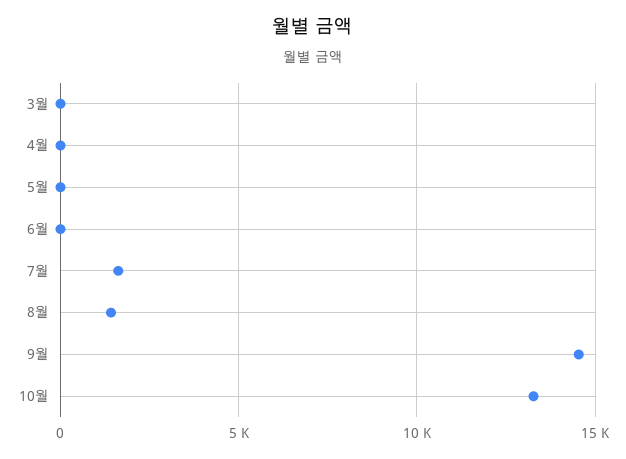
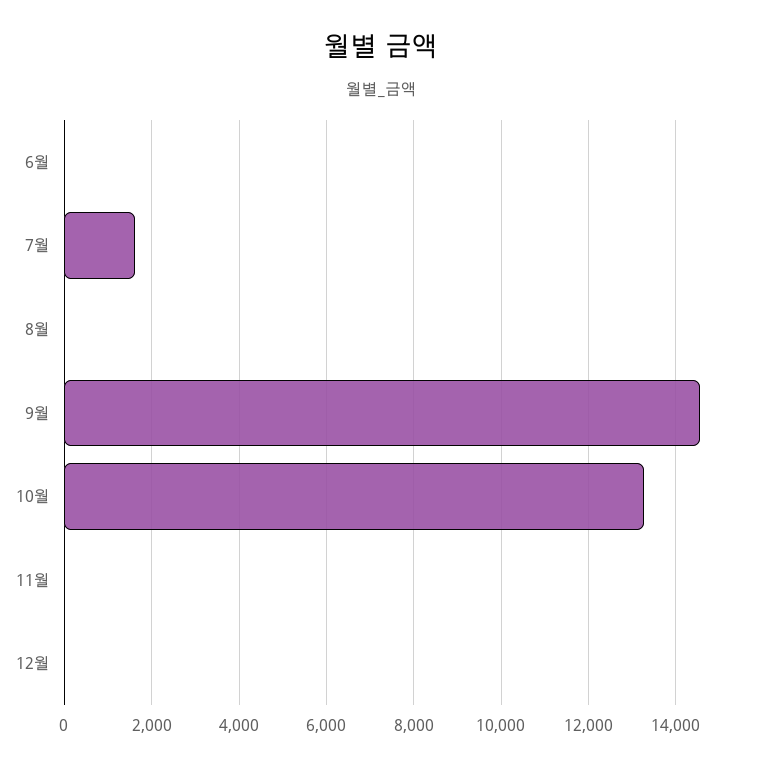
3월: 0 -> none
4월: 0 -> none
5월: 0 -> none
8월: 1500 -> 0
11월: none -> 0
12월: none -> 0

